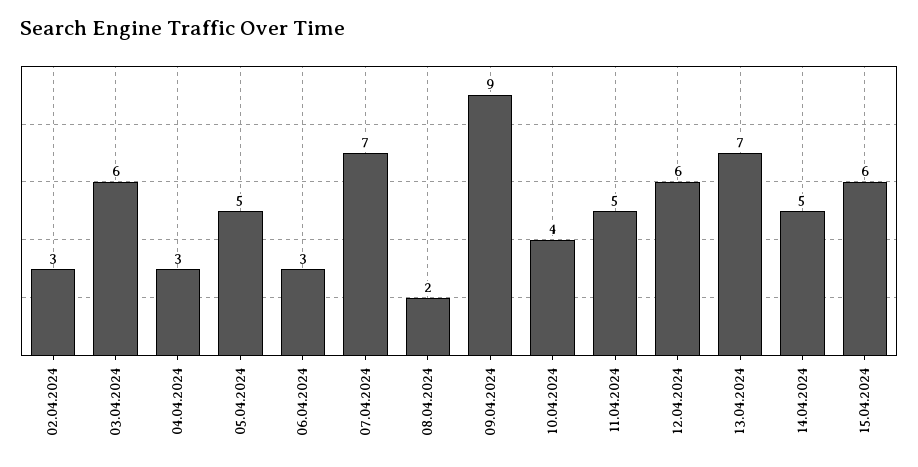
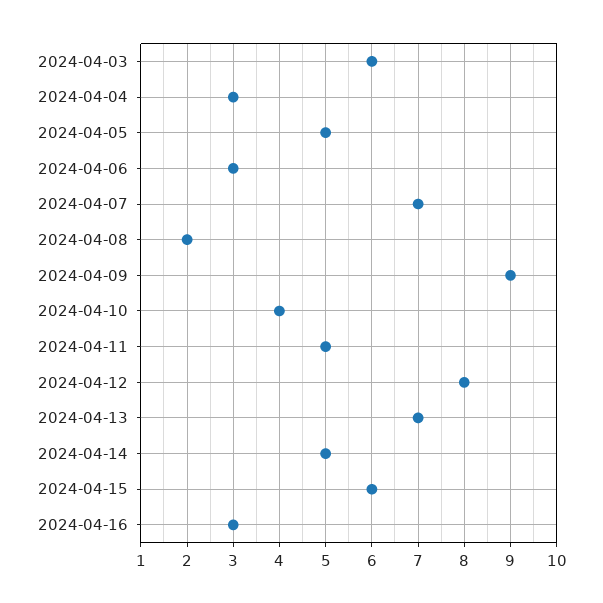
02.04.2024: 3 -> none
12.04.2024: 6 -> 8
2024-04-16: none -> 3

